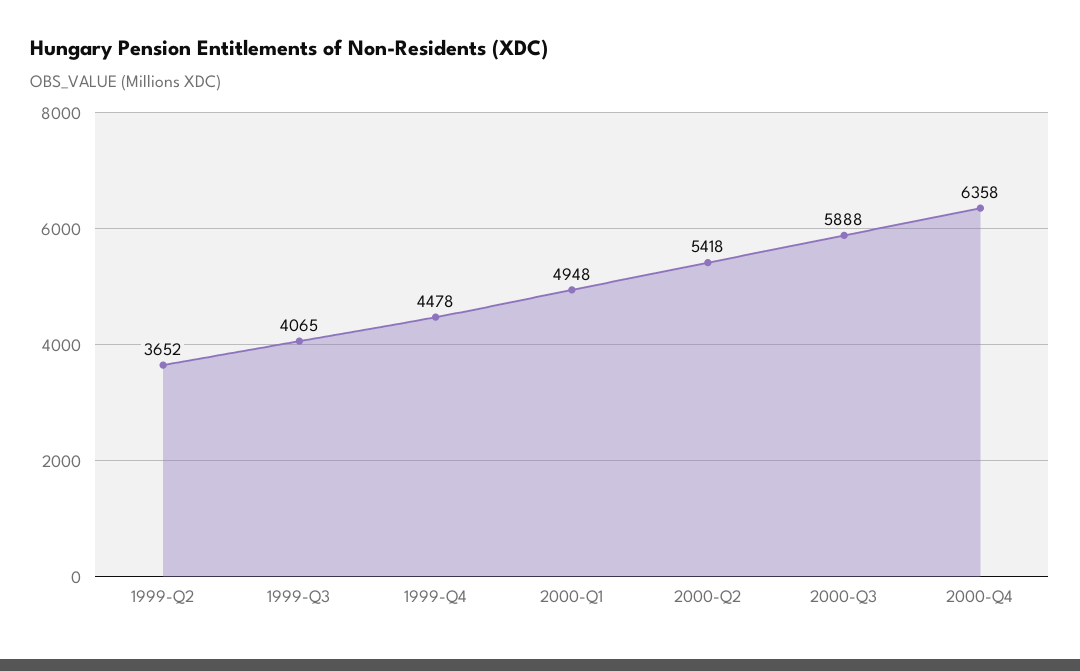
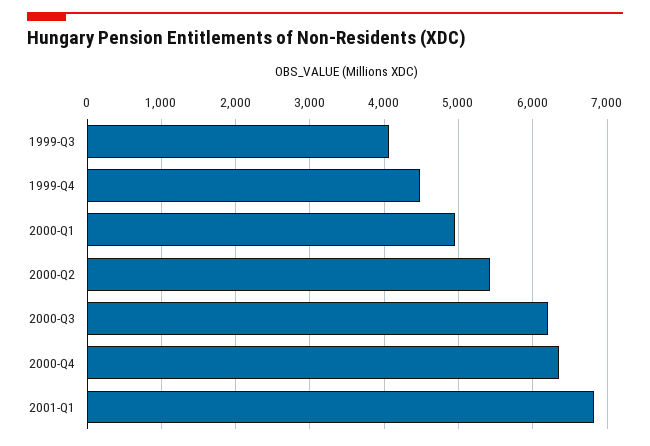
1999-Q2: 3652 -> none
2000-Q3: 5888 -> 6200
2001-Q1: none -> 6800

